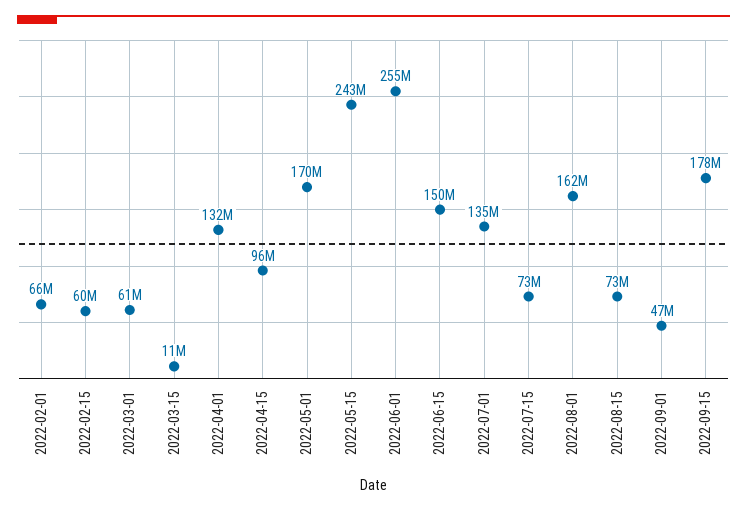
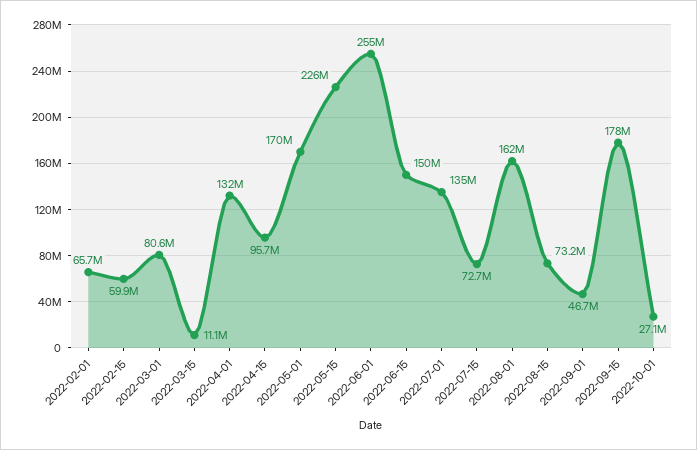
2022-03-01: 61000000 -> 80600000
2022-05-15: 243000000 -> 226000000
2022-10-01: none -> 27100000

